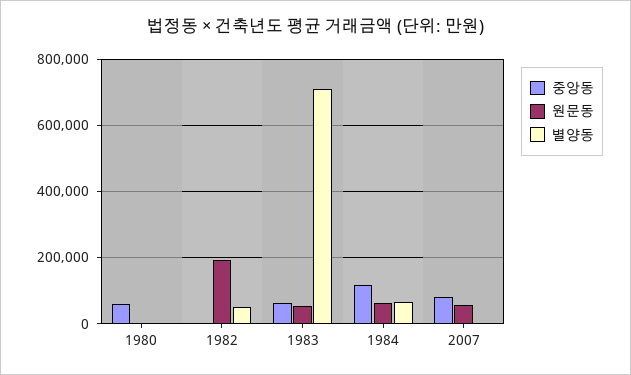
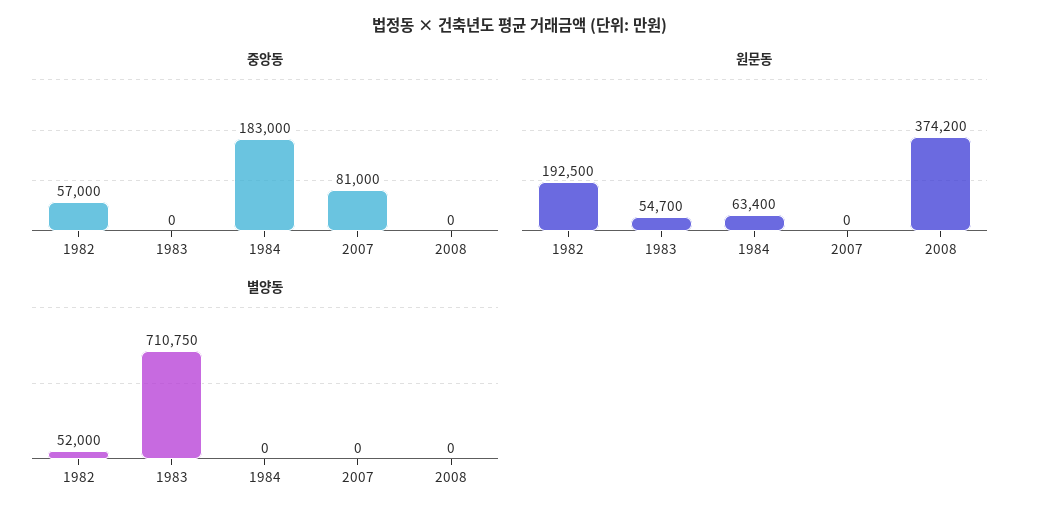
중앙동, 1980: 60000 -> none
원문동, 1980: 0 -> none
별양동, 1980: 0 -> none
중앙동, 1982: 0 -> 57000
중앙동, 1983: 60000 -> 0
중앙동, 1984: 120000 -> 183000
별양동, 1984: 60000 -> 0
원문동, 2007: 60000 -> 0
중앙동, 2008: none -> 0
원문동, 2008: none -> 374200
별양동, 2008: none -> 0

